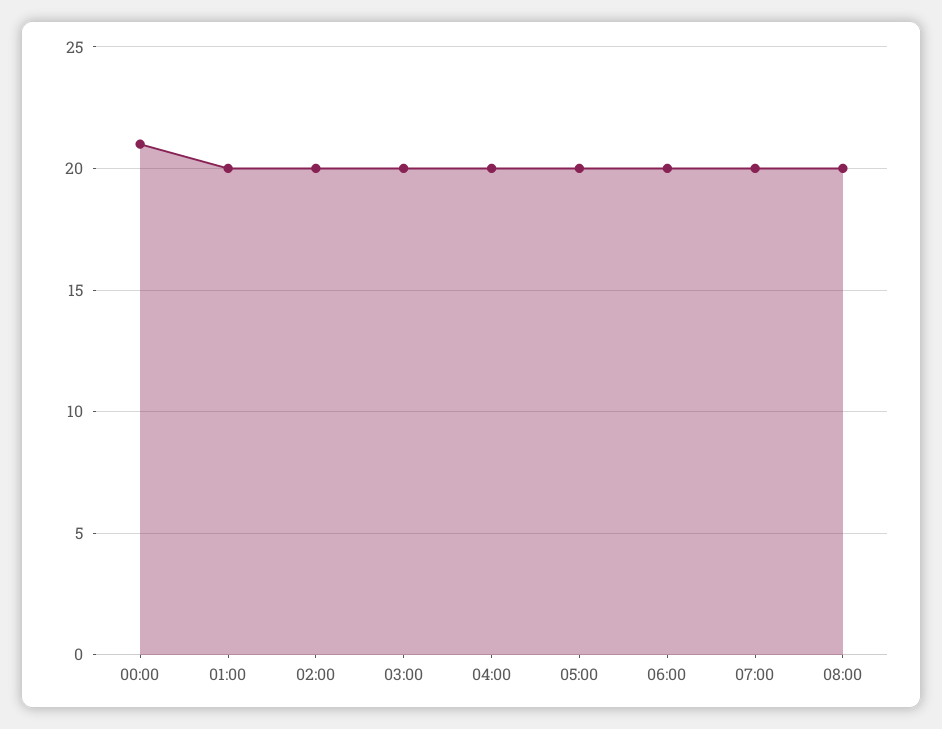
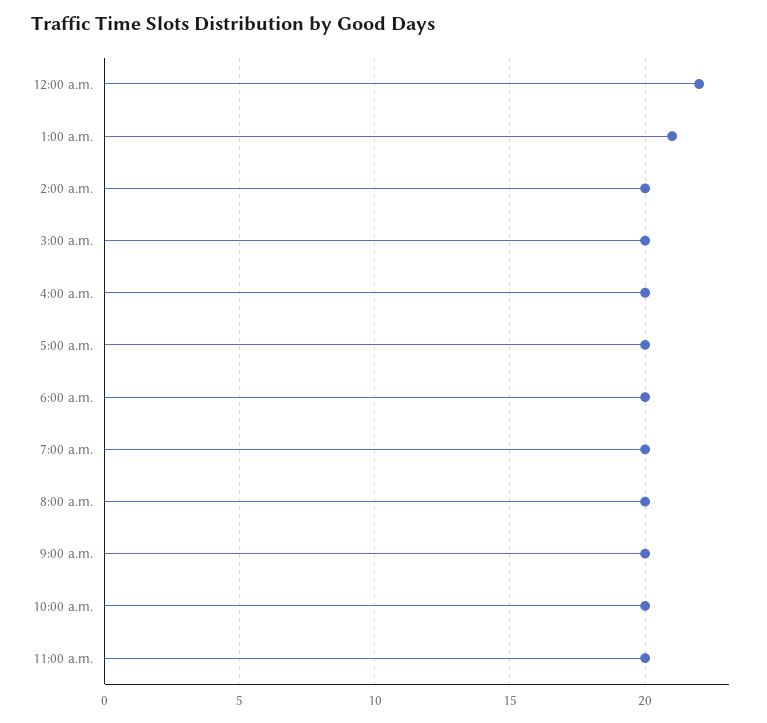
00:00: 21 -> 22
01:00: 20 -> 21
9:00 a.m.: none -> 20
10:00 a.m.: none -> 20
11:00 a.m.: none -> 20

